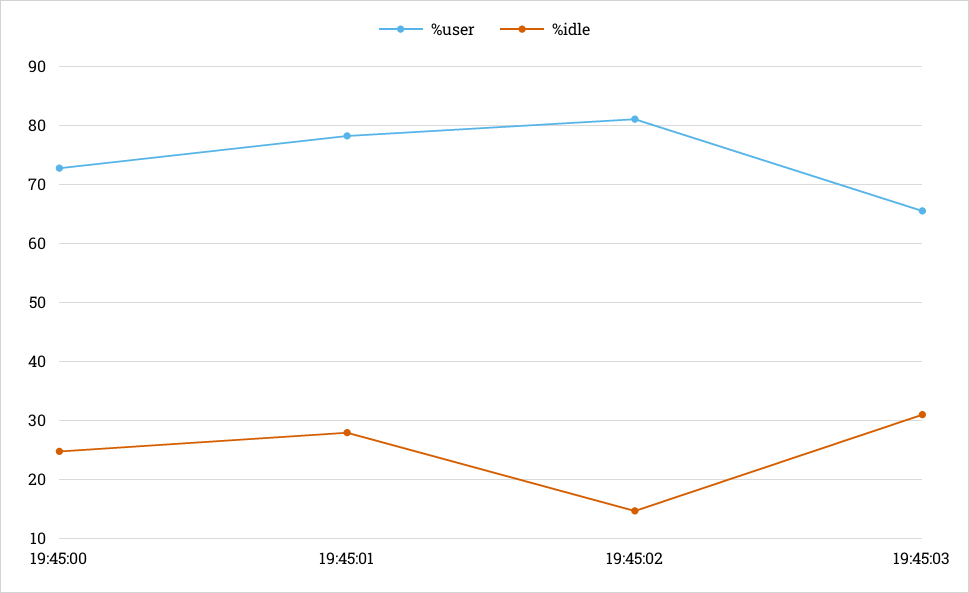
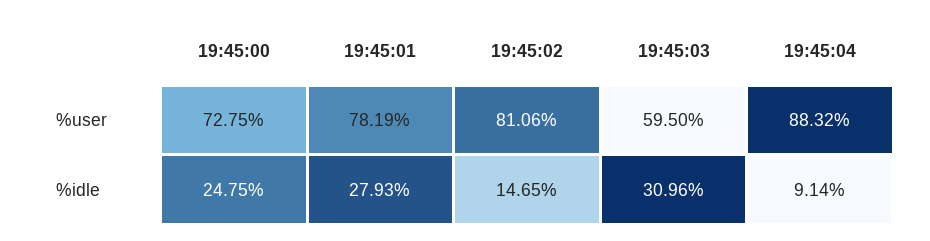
%user, 19:45:03: 66 -> 59.5
%user, 19:45:04: none -> 88.32
%idle, 19:45:04: none -> 9.14

